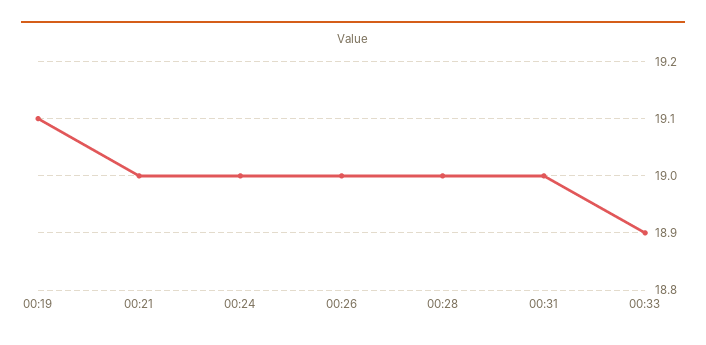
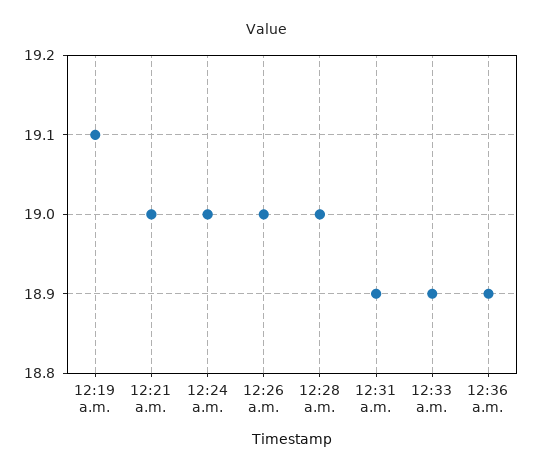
00:31: 19 -> 18.9
12:36 a.m.: none -> 18.9

